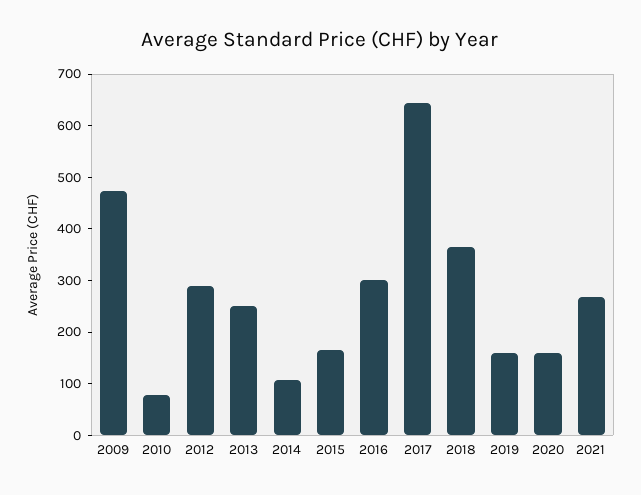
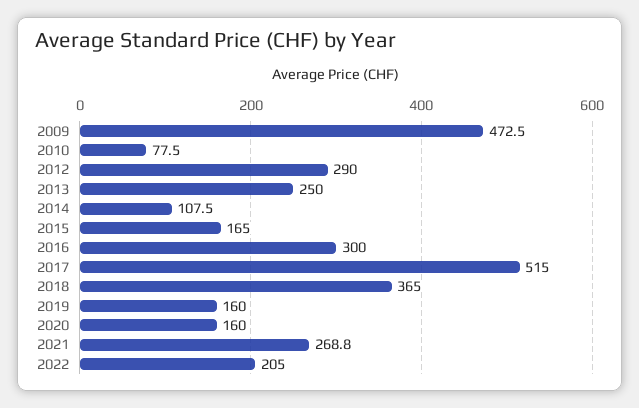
2017: 640 -> 515
2022: none -> 205

